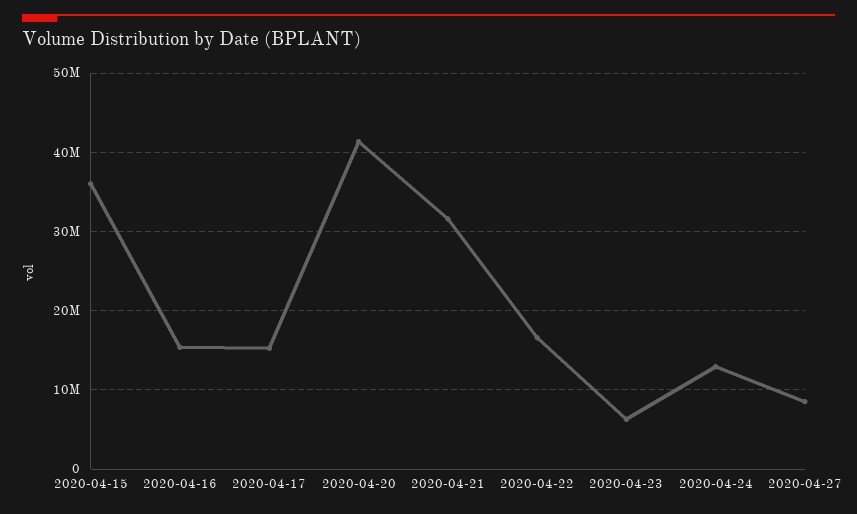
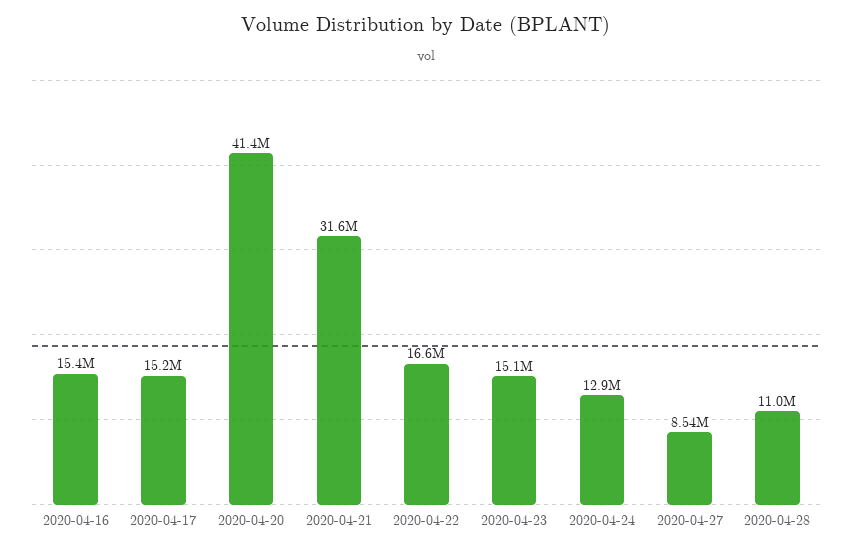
2020-04-15: 36000000 -> none
2020-04-23: 6000000 -> 15100000
2020-04-28: none -> 11000000

